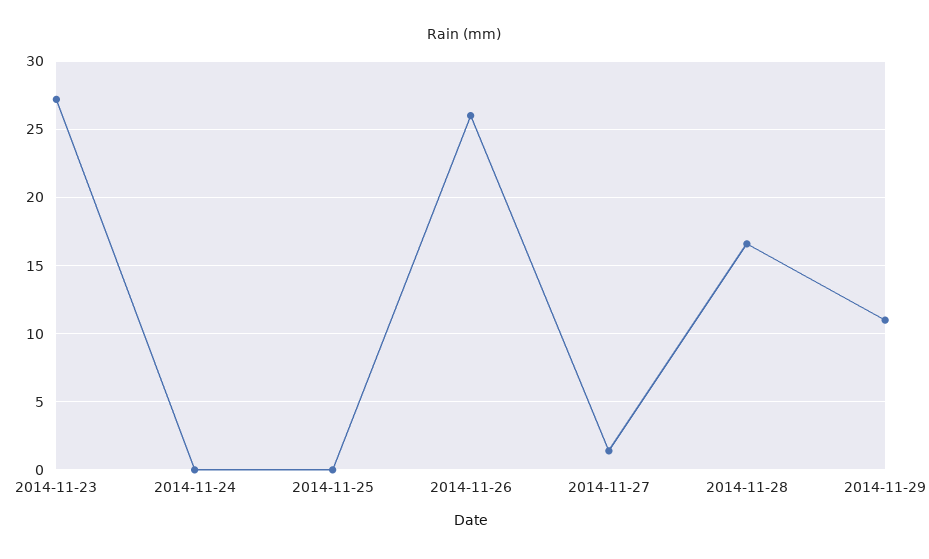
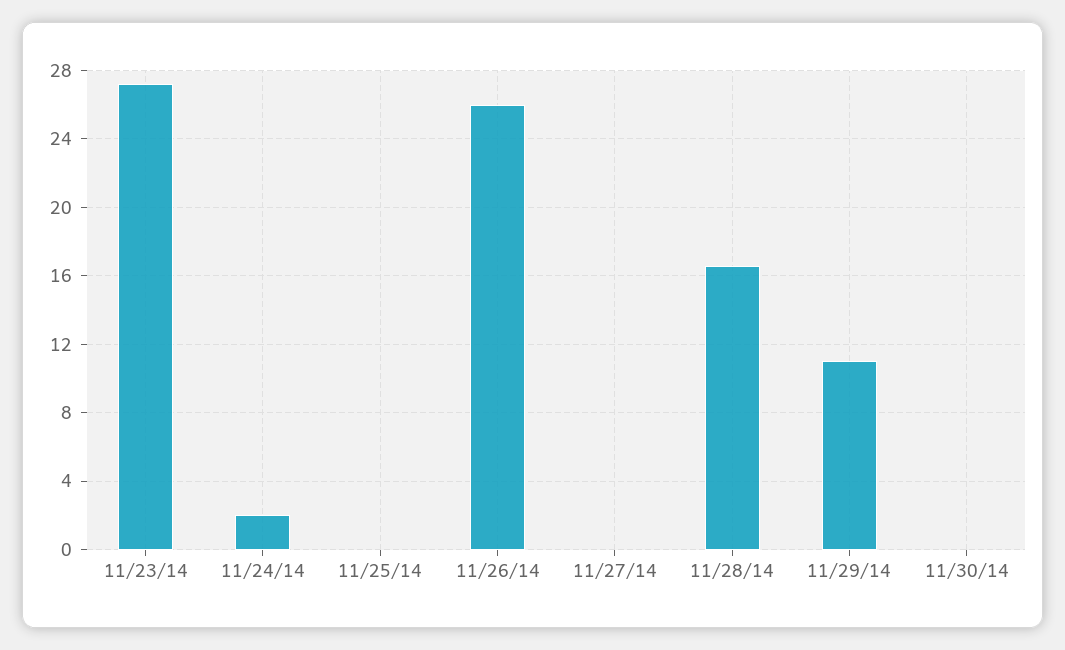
2014-11-24: 0 -> 2
2014-11-27: 1.5 -> 0
11/30/14: none -> 0

